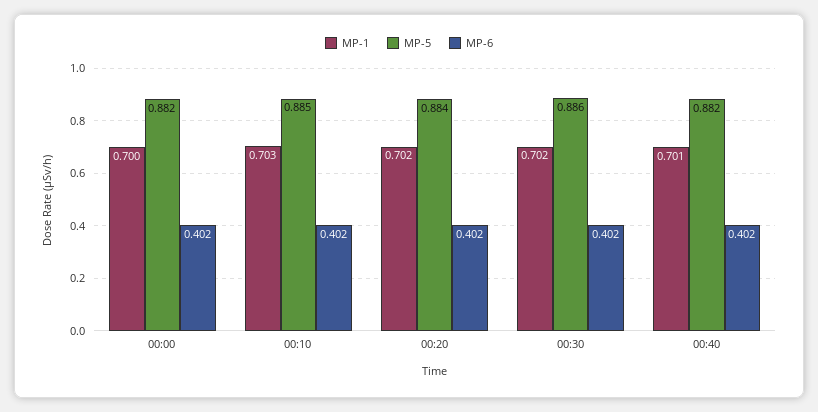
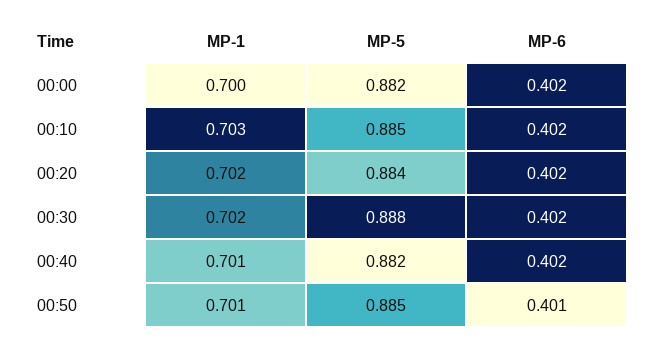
MP-5, 00:30: 0.886 -> 0.888
MP-1, 00:50: none -> 0.701
MP-5, 00:50: none -> 0.885
MP-6, 00:50: none -> 0.401

